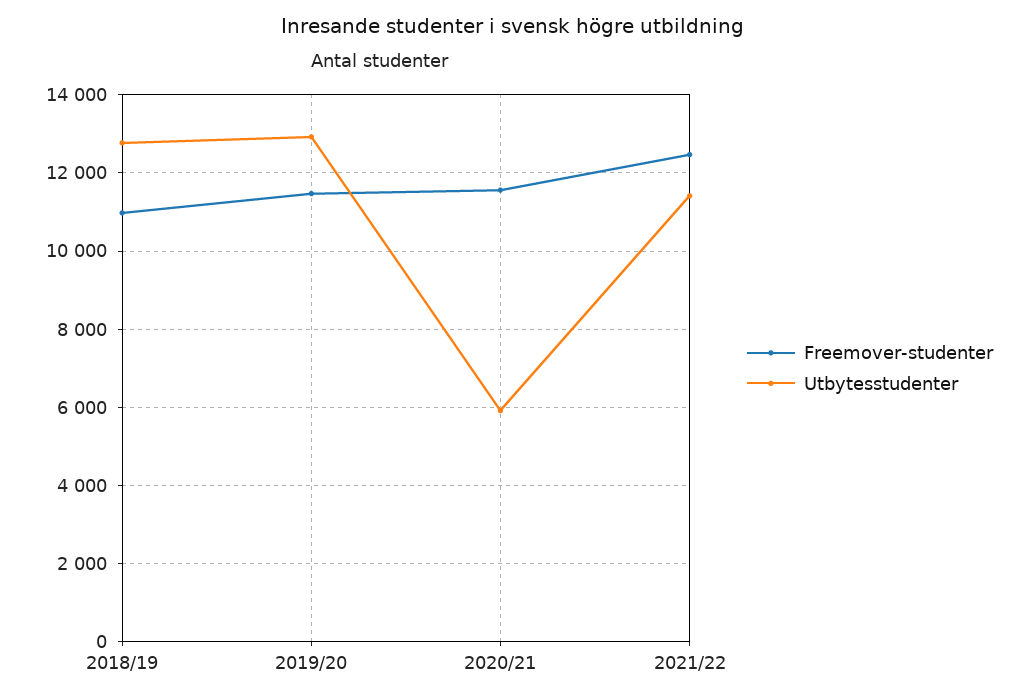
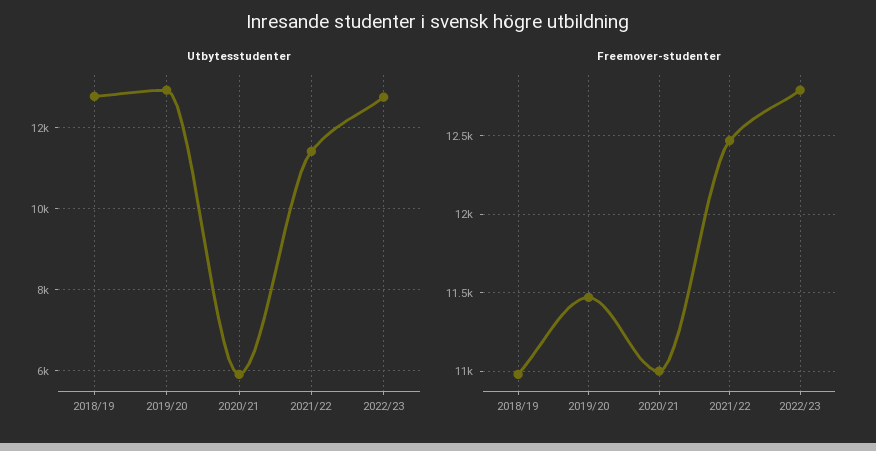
Freemover-studenter, 2020/21: 11600 -> 11000
Utbytesstudenter, 2022/23: none -> 12800
Freemover-studenter, 2022/23: none -> 12800

